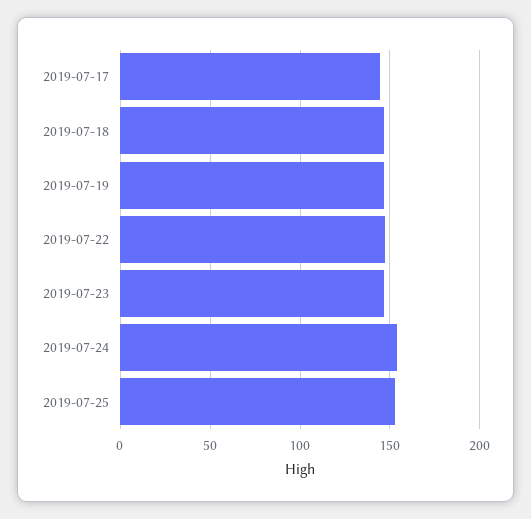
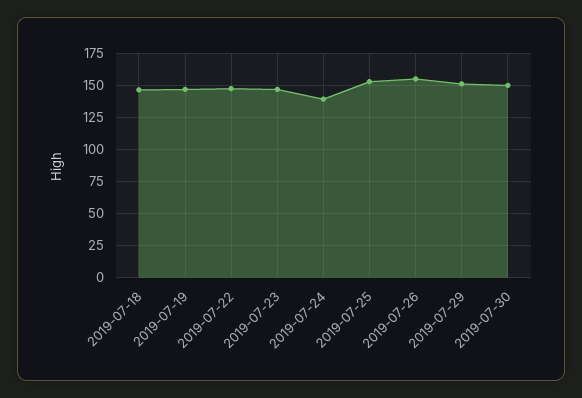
2019-07-17: 145 -> none
2019-07-24: 155 -> 140
2019-07-26: none -> 155
2019-07-29: none -> 150
2019-07-30: none -> 150

